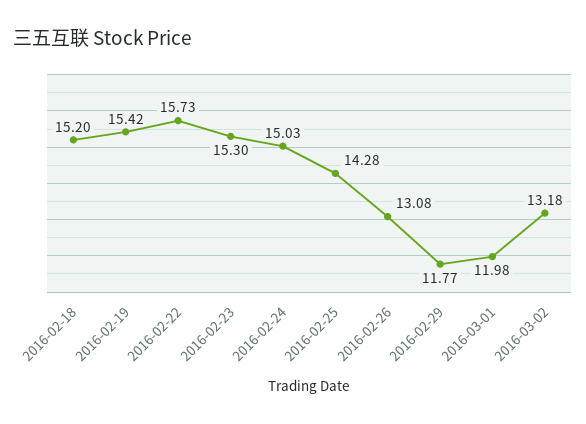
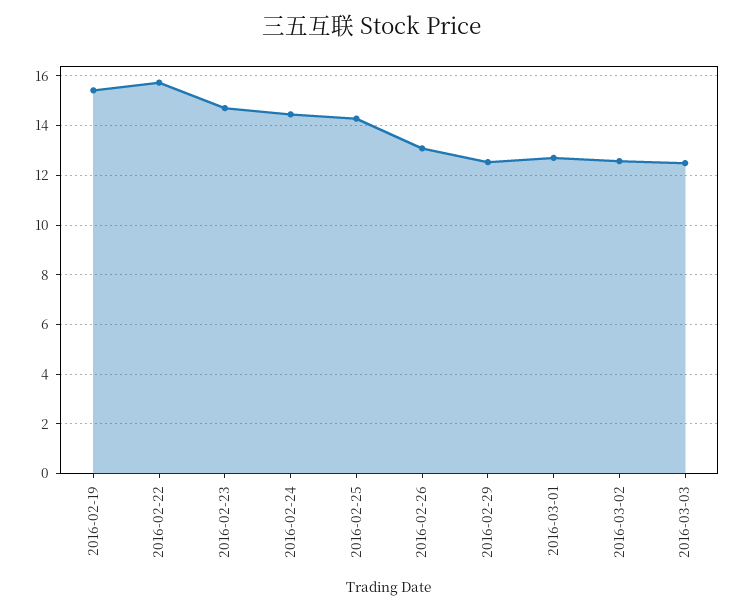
2016-02-18: 15.2 -> none
2016-02-23: 15.3 -> 14.75
2016-02-24: 15.03 -> 14.5
2016-02-29: 11.77 -> 12.5
2016-03-01: 11.98 -> 12.75
2016-03-02: 13.18 -> 12.5
2016-03-03: none -> 12.5

